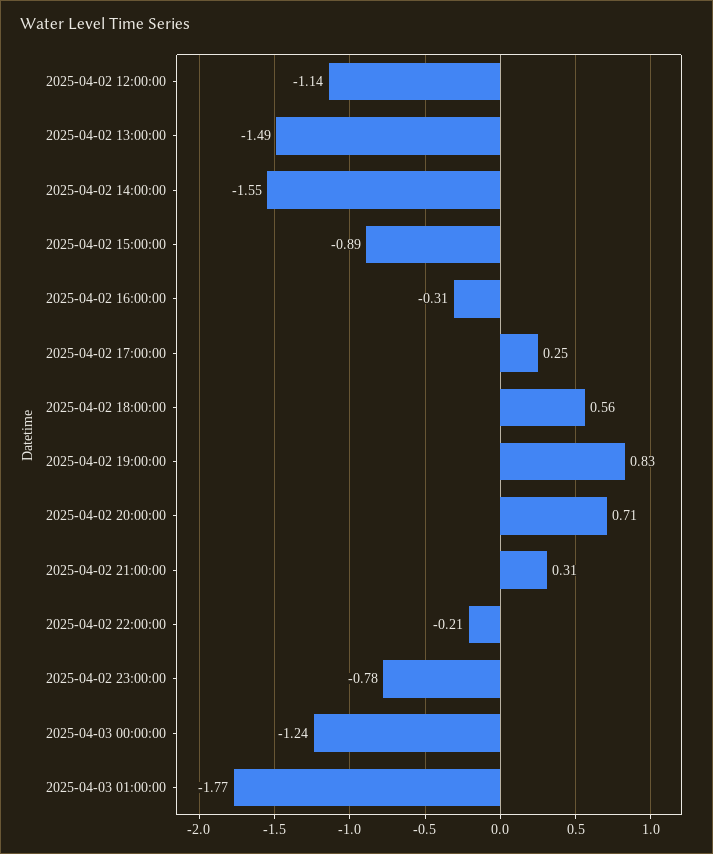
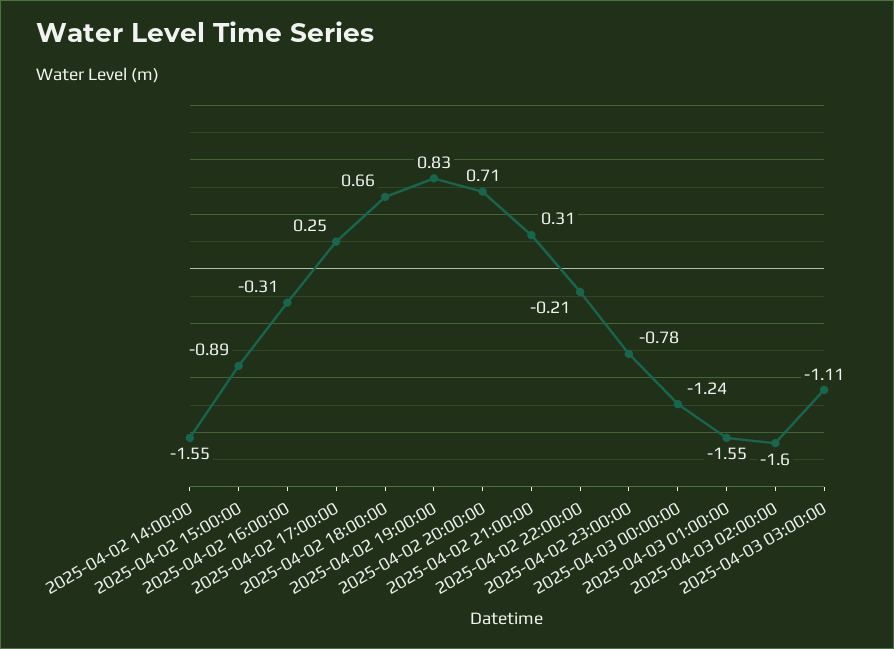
2025-04-02 12:00:00: -1.14 -> none
2025-04-02 13:00:00: -1.49 -> none
2025-04-02 18:00:00: 0.56 -> 0.66
2025-04-03 01:00:00: -1.77 -> -1.55
2025-04-03 02:00:00: none -> -1.6
2025-04-03 03:00:00: none -> -1.11

